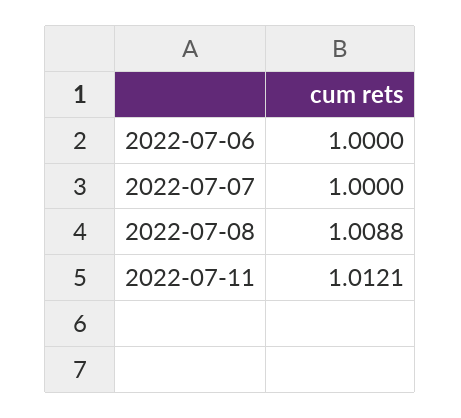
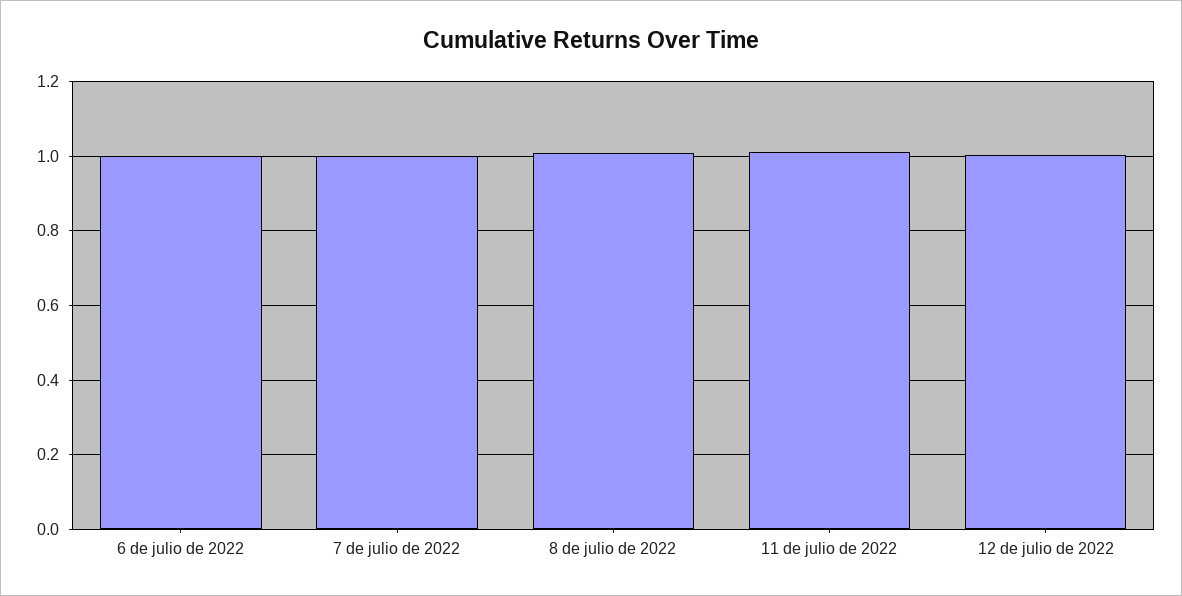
12 de julio de 2022: none -> 1

